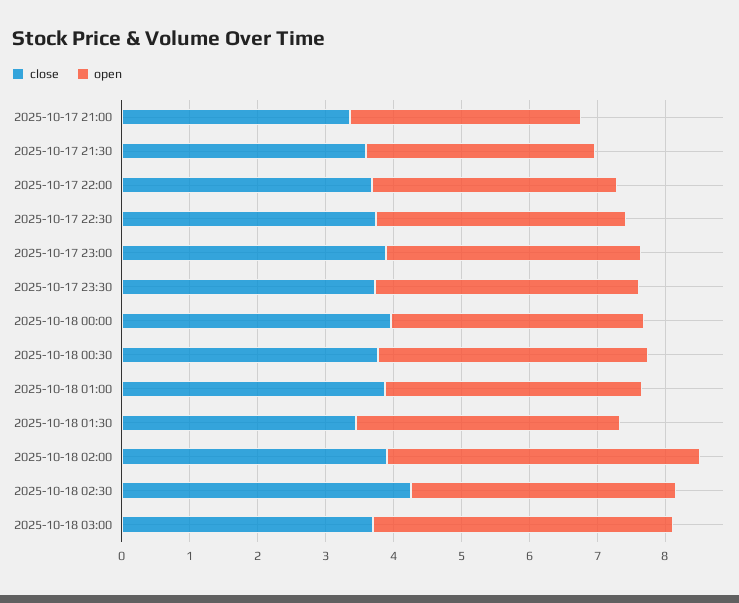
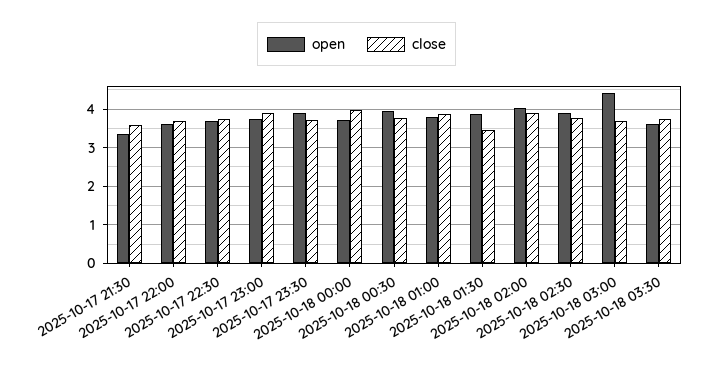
close, 2025-10-17 21:00: 3.4 -> none
open, 2025-10-17 21:00: 3.4 -> none
open, 2025-10-18 02:00: 4.6 -> 4
close, 2025-10-18 02:30: 4.2 -> 3.8
open, 2025-10-18 03:30: none -> 3.6
close, 2025-10-18 03:30: none -> 3.8

